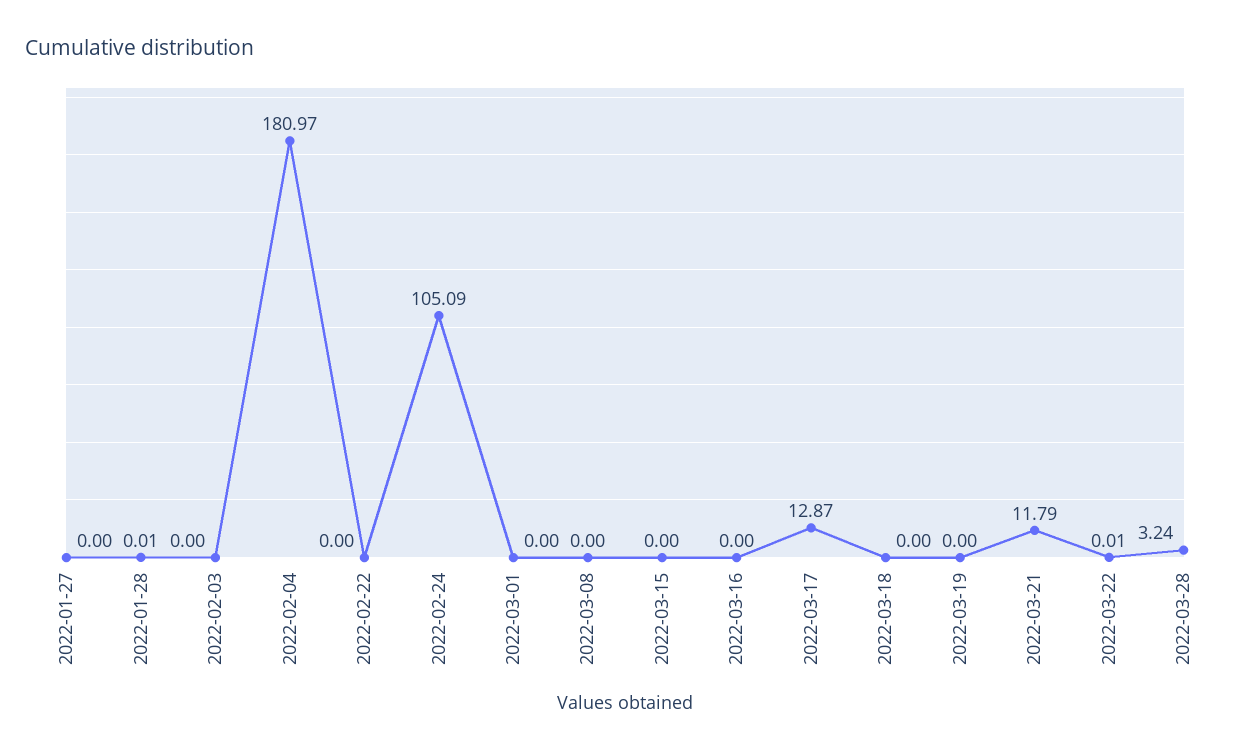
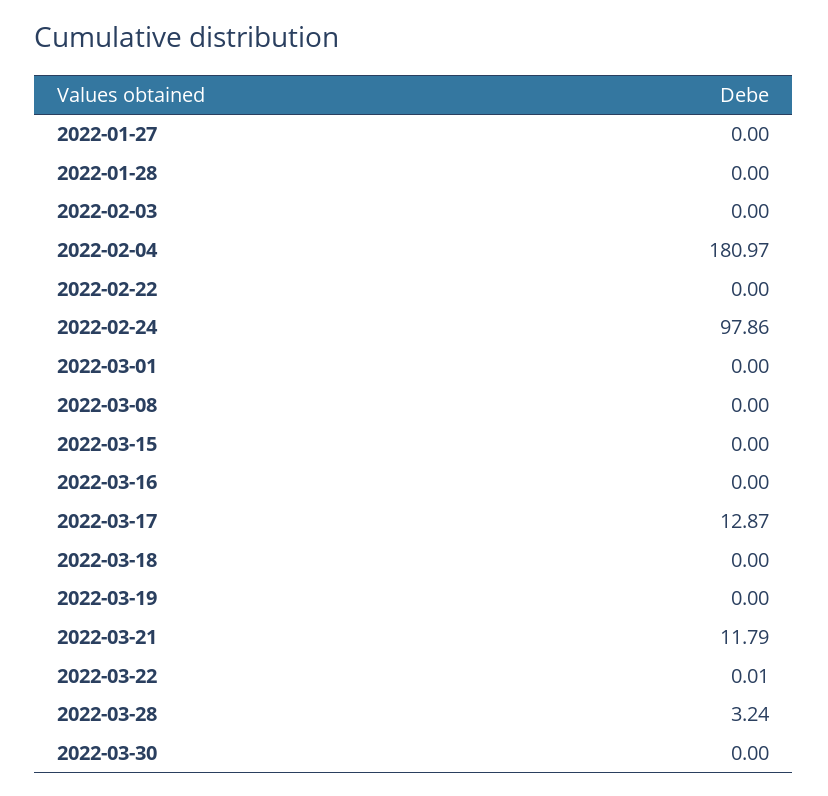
2022-01-28: 0.01 -> 0
2022-02-24: 105.09 -> 97.86
2022-03-30: none -> 0

